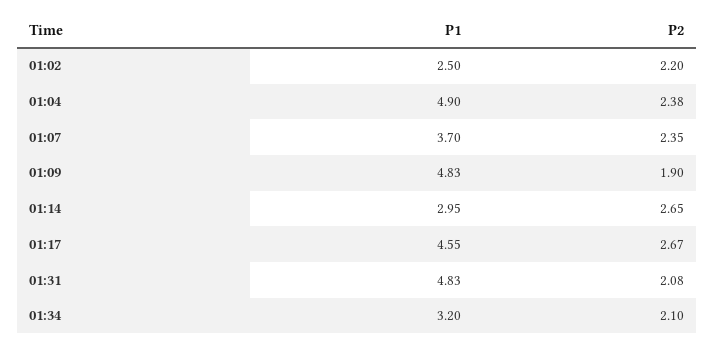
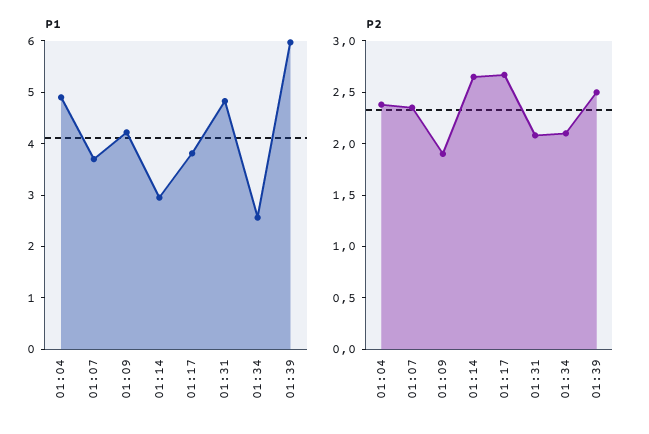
P1, 01:02: 2.5 -> none
P2, 01:02: 2.2 -> none
P1, 01:09: 4.83 -> 4.2
P1, 01:17: 4.55 -> 3.8
P1, 01:34: 3.2 -> 2.6
P1, 01:39: none -> 6
P2, 01:39: none -> 2.5

